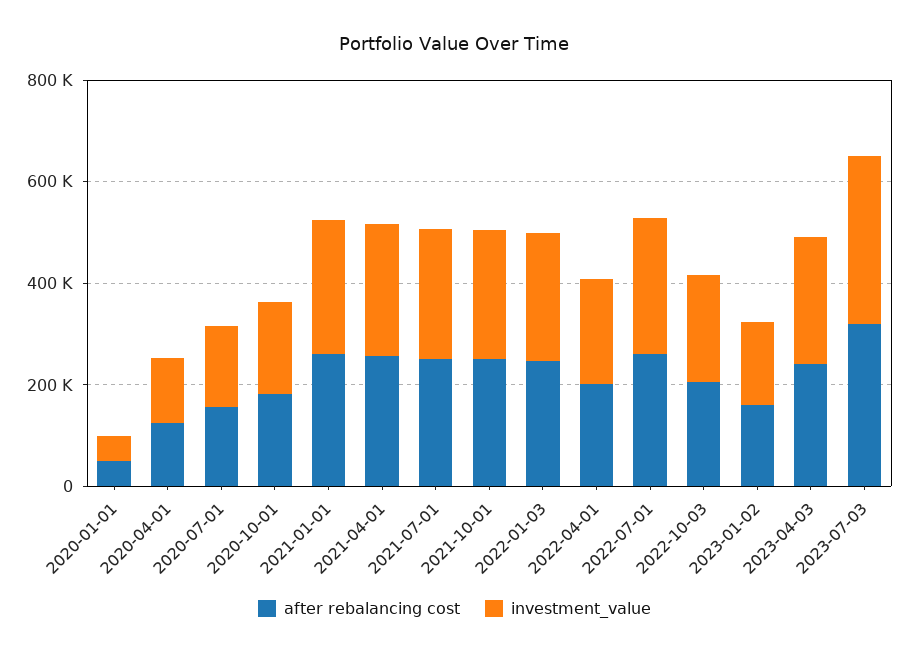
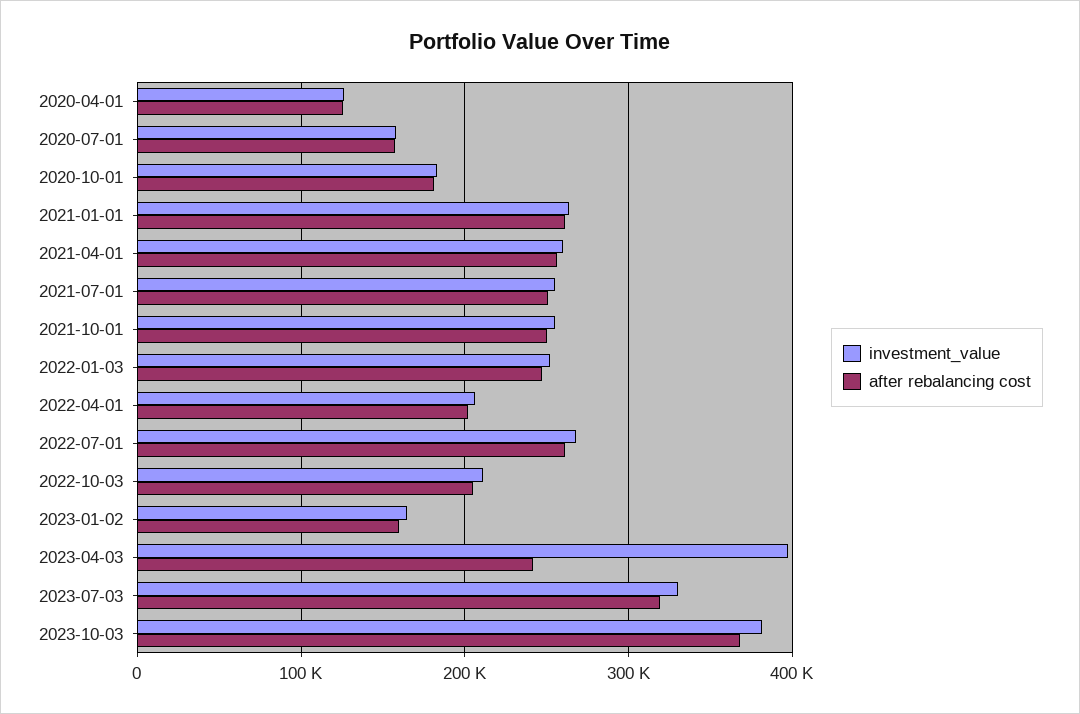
after rebalancing cost, 2020-01-01: 50000 -> none
investment_value, 2020-01-01: 50000 -> none
investment_value, 2023-04-03: 250000 -> 400000
investment_value, 2023-10-03: none -> 380000
after rebalancing cost, 2023-10-03: none -> 370000

